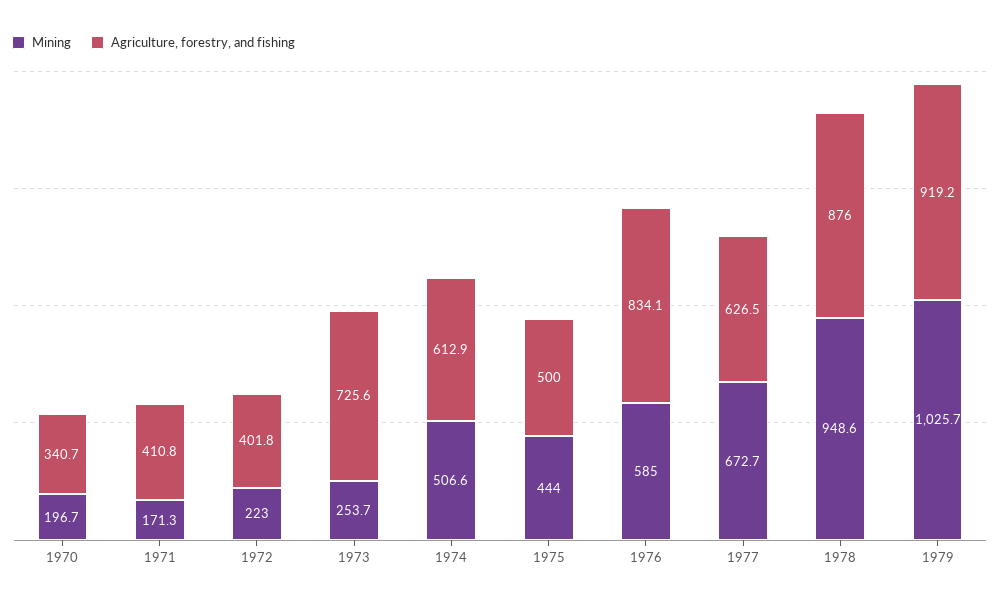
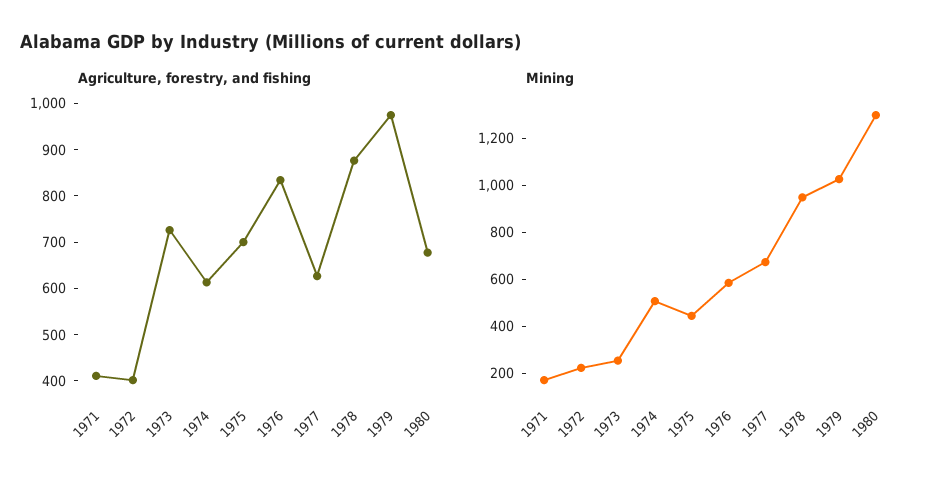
Mining, 1970: 196.7 -> none
Agriculture, forestry, and fishing, 1970: 340.7 -> none
Agriculture, forestry, and fishing, 1975: 500 -> 700
Agriculture, forestry, and fishing, 1979: 919.2 -> 980
Agriculture, forestry, and fishing, 1980: none -> 680
Mining, 1980: none -> 1300

